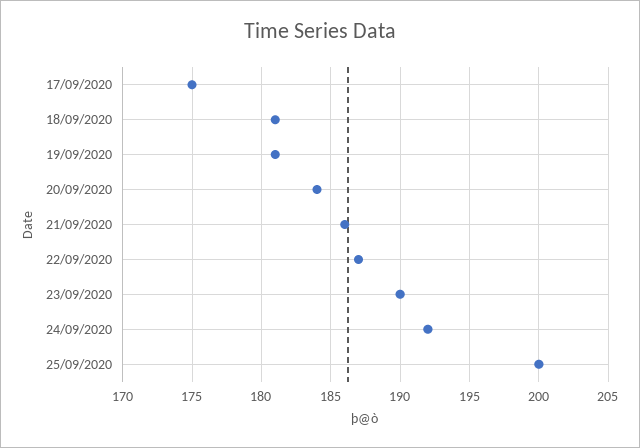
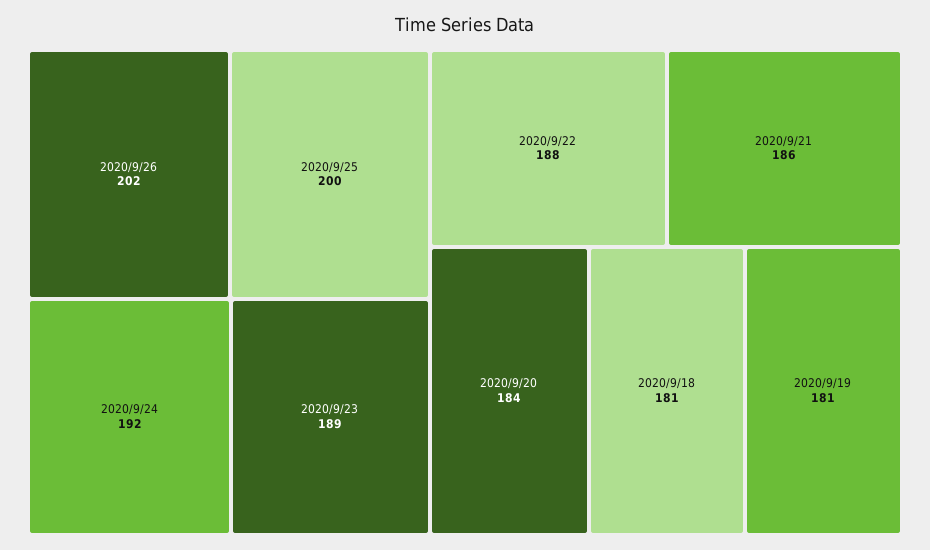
17/09/2020: 175 -> none
22/09/2020: 187 -> 188
23/09/2020: 190 -> 189
2020/9/26: none -> 202

